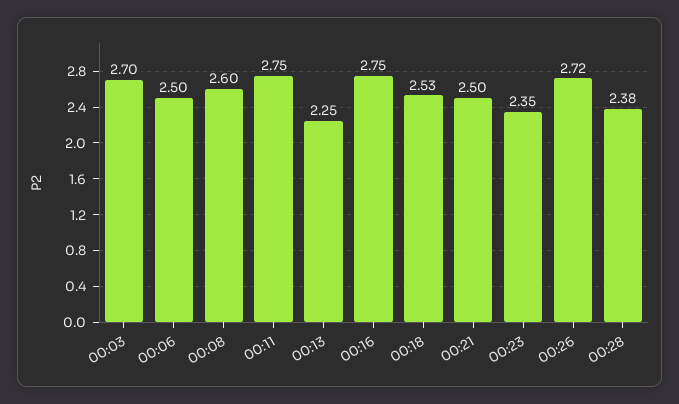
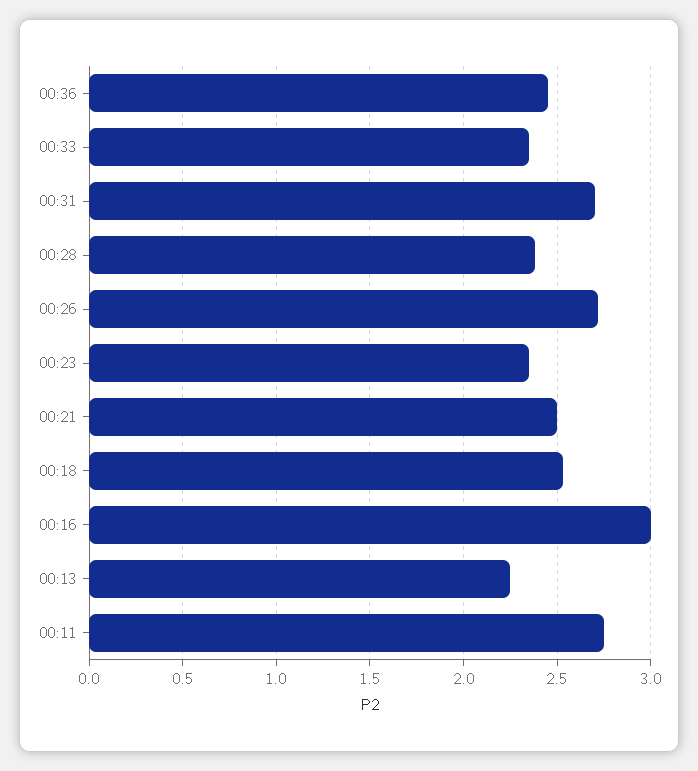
00:03: 2.7 -> none
00:06: 2.5 -> none
00:08: 2.6 -> none
00:16: 2.75 -> 3
00:36: none -> 2.45
00:33: none -> 2.35
00:31: none -> 2.7

